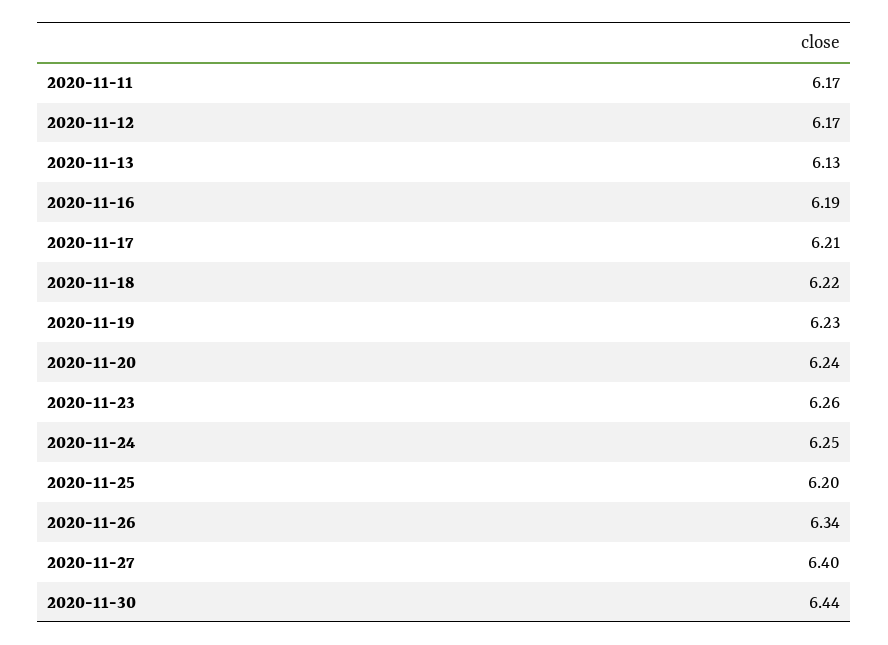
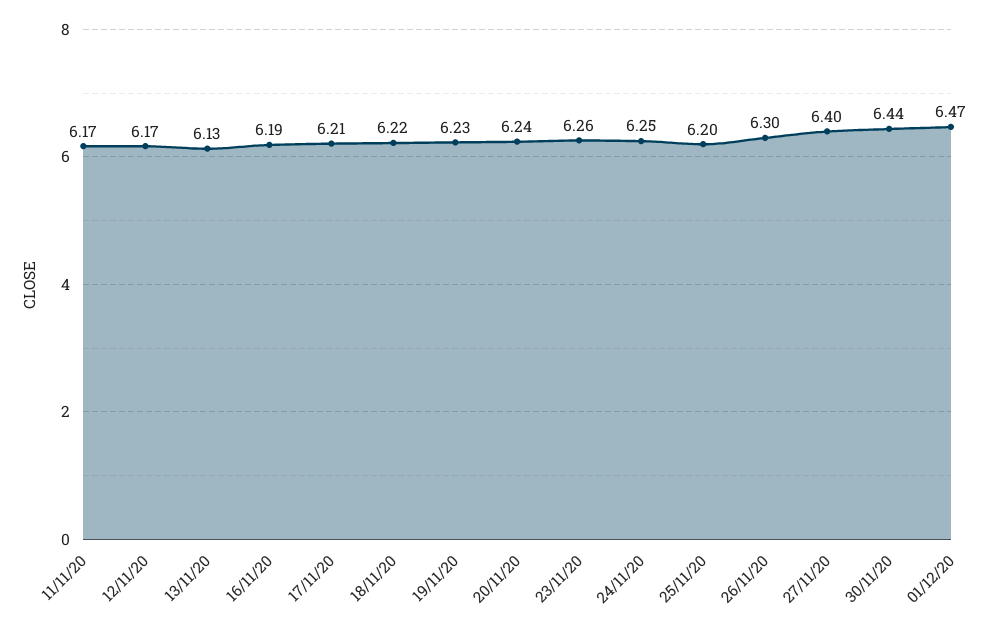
2020-11-26: 6.34 -> 6.3
01/12/20: none -> 6.47

